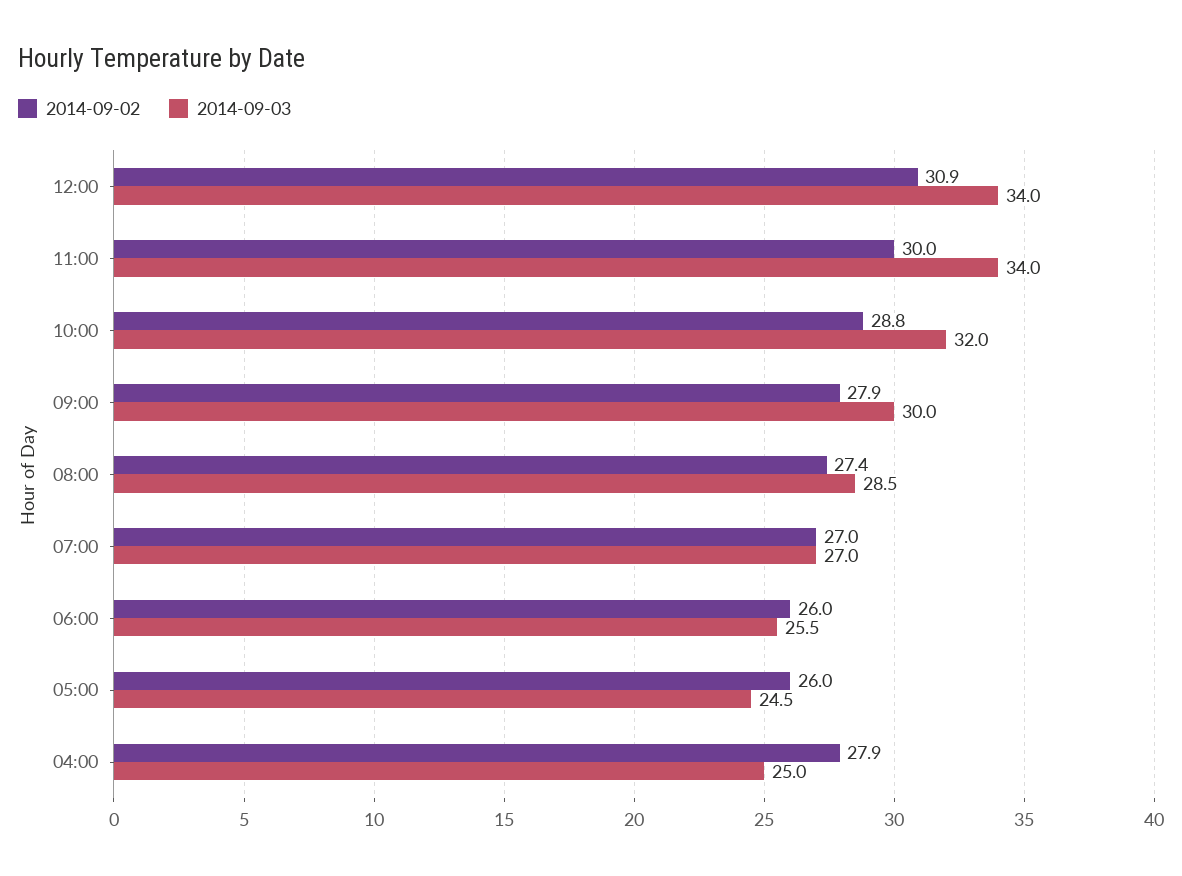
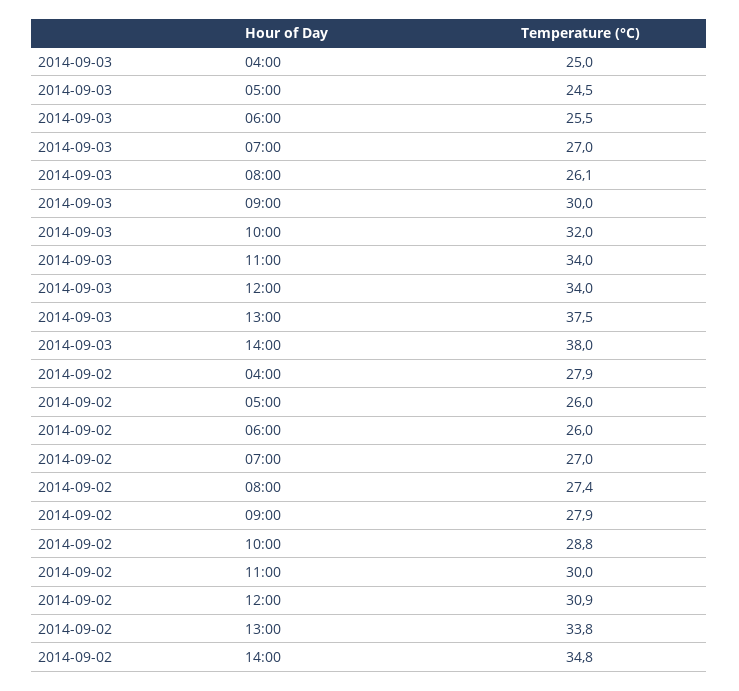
2014-09-03, 08:00: 28.5 -> 26.1
2014-09-03, 13:00: none -> 37.5
2014-09-03, 14:00: none -> 38
2014-09-02, 13:00: none -> 33.8
2014-09-02, 14:00: none -> 34.8

